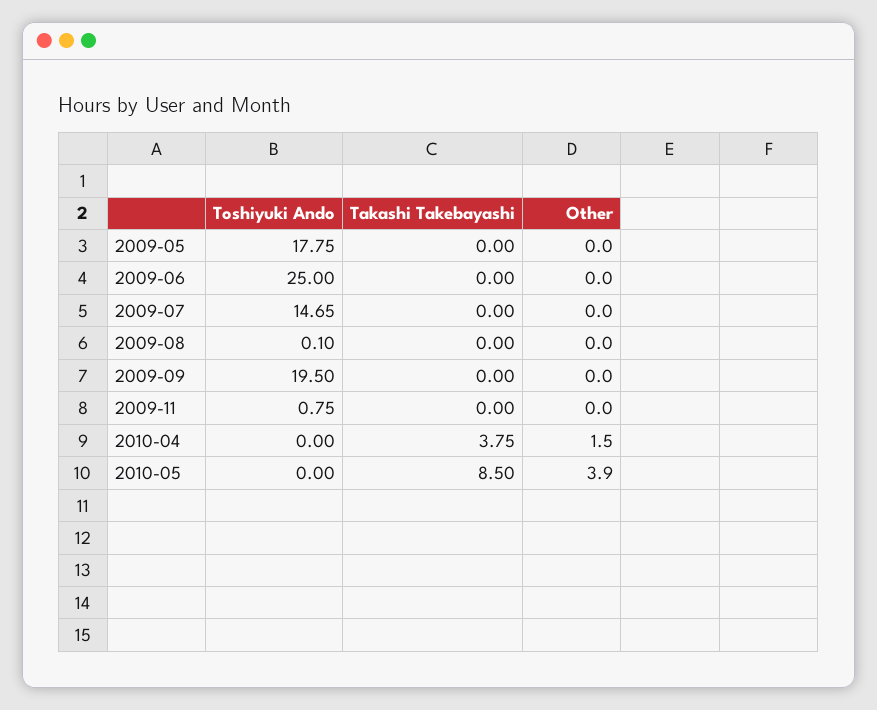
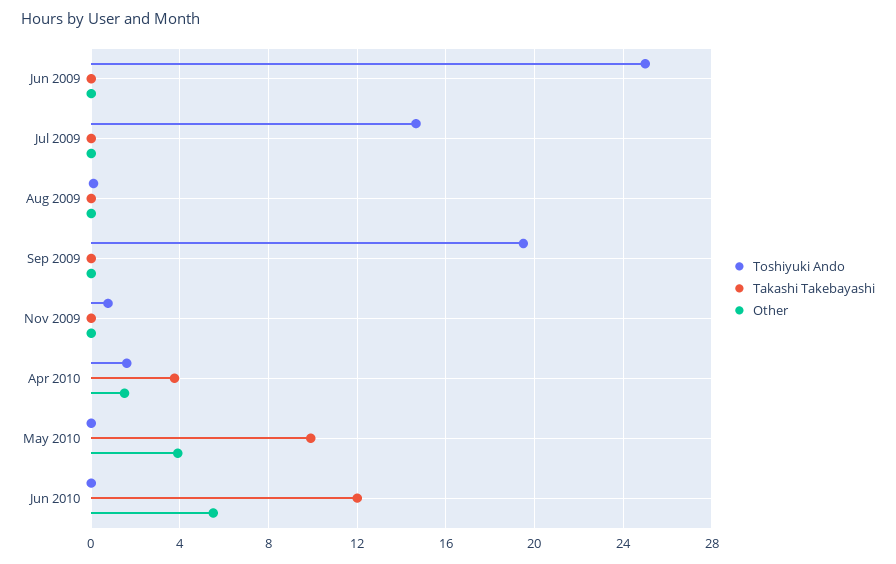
Toshiyuki Ando, 2009-05: 17.75 -> none
Takashi Takebayashi, 2009-05: 0 -> none
Other, 2009-05: 0 -> none
Toshiyuki Ando, 2010-04: 0 -> 1.5
Takashi Takebayashi, 2010-05: 8.5 -> 10
Toshiyuki Ando, Jun 2010: none -> 0
Takashi Takebayashi, Jun 2010: none -> 12
Other, Jun 2010: none -> 5.5

